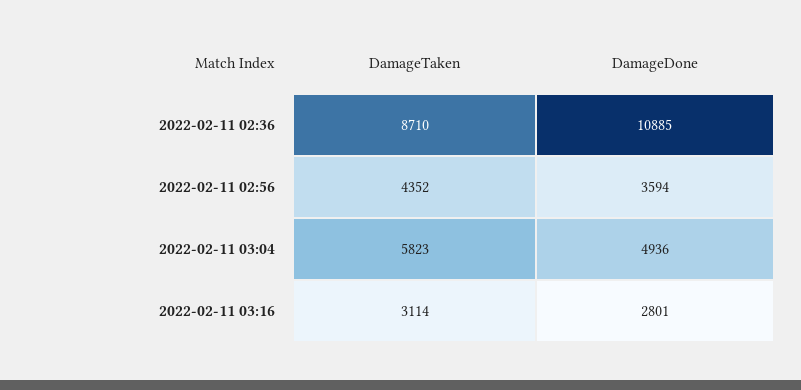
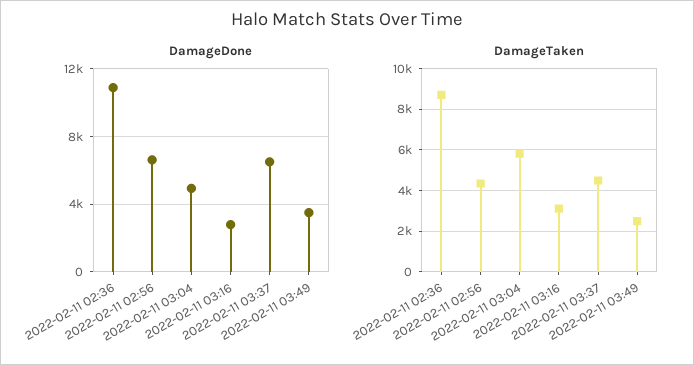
DamageDone, 2022-02-11 02:56: 3594 -> 6500
DamageDone, 2022-02-11 03:37: none -> 6500
DamageDone, 2022-02-11 03:49: none -> 3500
DamageTaken, 2022-02-11 03:37: none -> 4500
DamageTaken, 2022-02-11 03:49: none -> 2500

